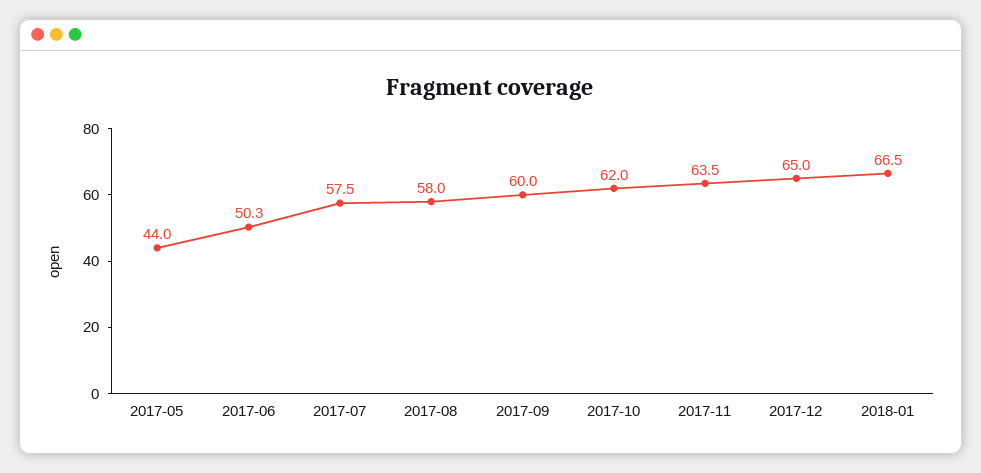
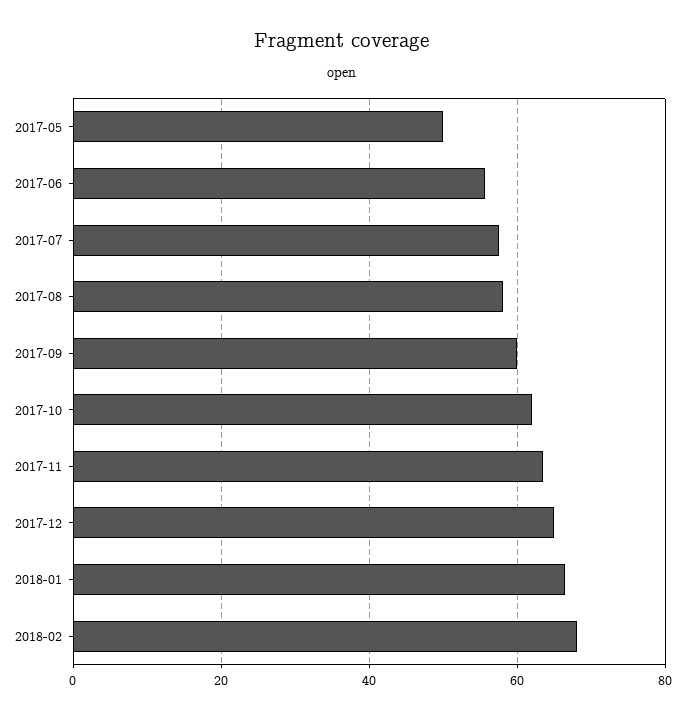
2017-05: 44 -> 50
2017-06: 50.3 -> 56
2018-02: none -> 68

